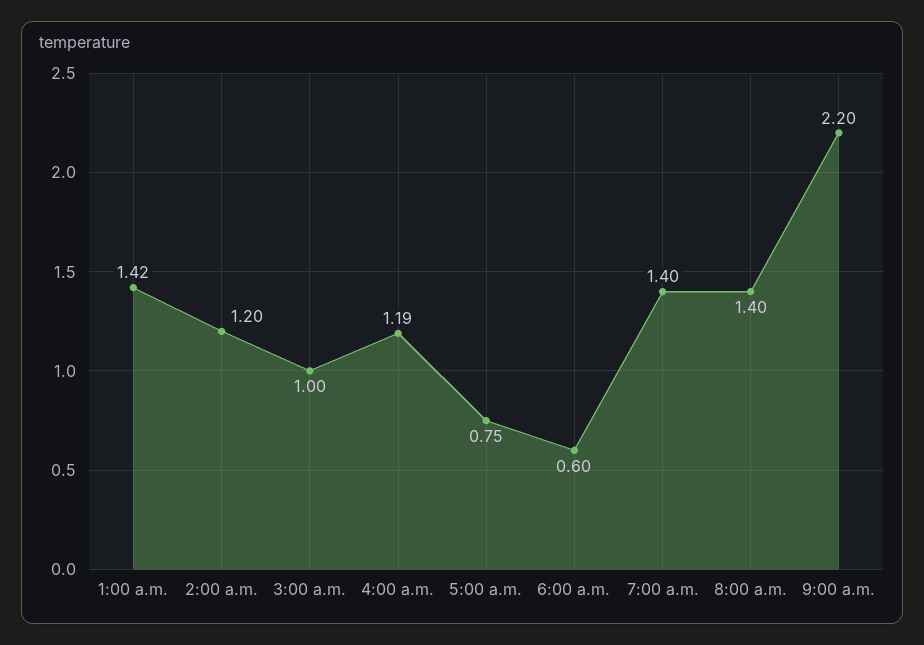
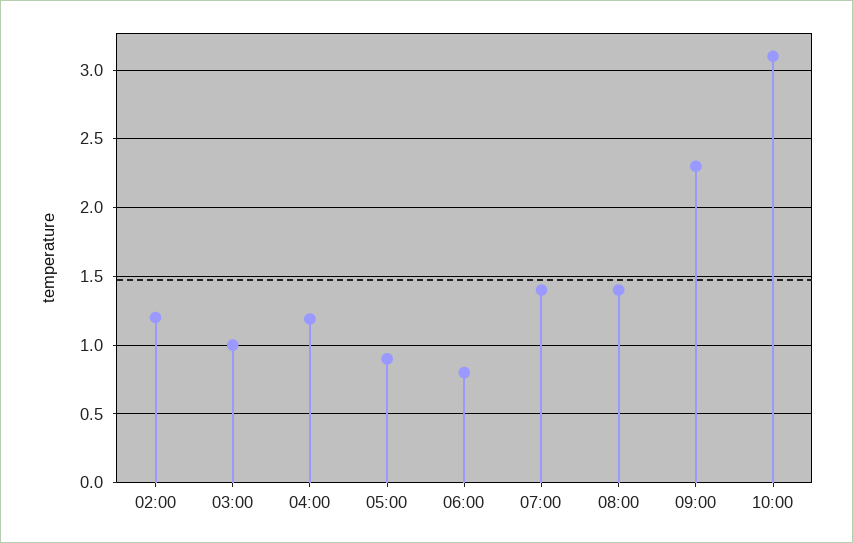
1:00 a.m.: 1.42 -> none
5:00 a.m.: 0.75 -> 0.9
6:00 a.m.: 0.6 -> 0.8
9:00 a.m.: 2.2 -> 2.3
10:00: none -> 3.1

